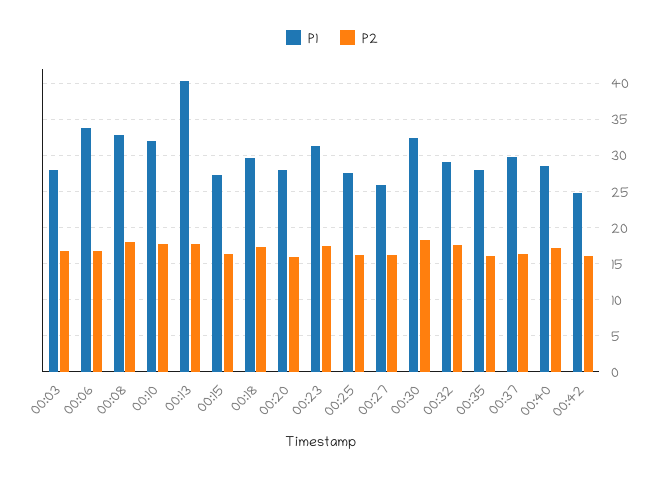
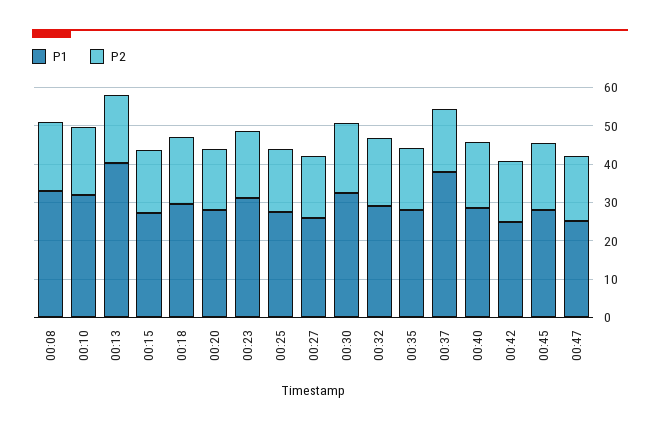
P1, 00:03: 28 -> none
P2, 00:03: 17 -> none
P1, 00:06: 34 -> none
P2, 00:06: 17 -> none
P1, 00:37: 30 -> 37.5
P1, 00:45: none -> 27.5
P2, 00:45: none -> 17.5
P1, 00:47: none -> 25
P2, 00:47: none -> 17.5

